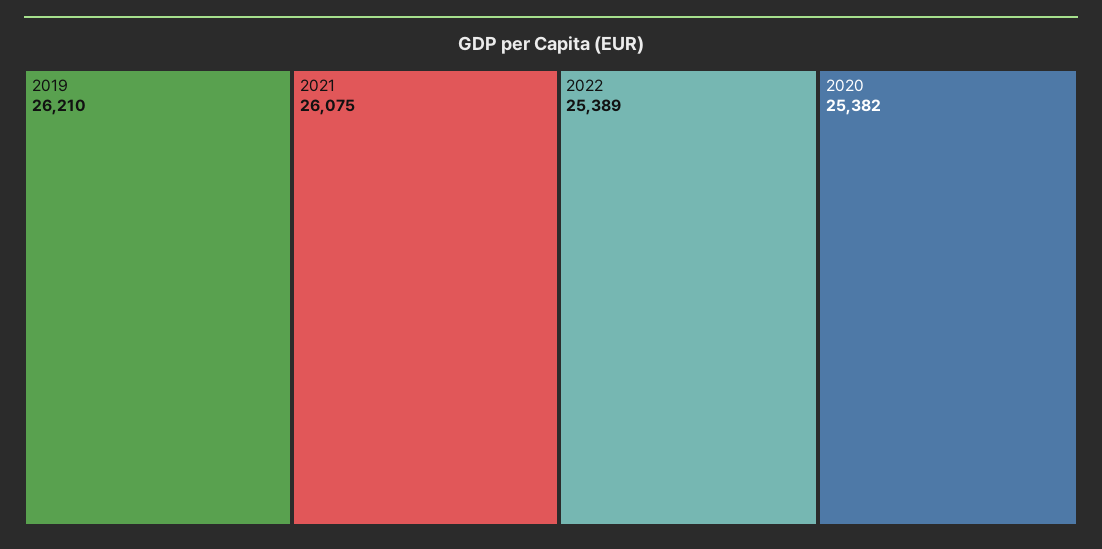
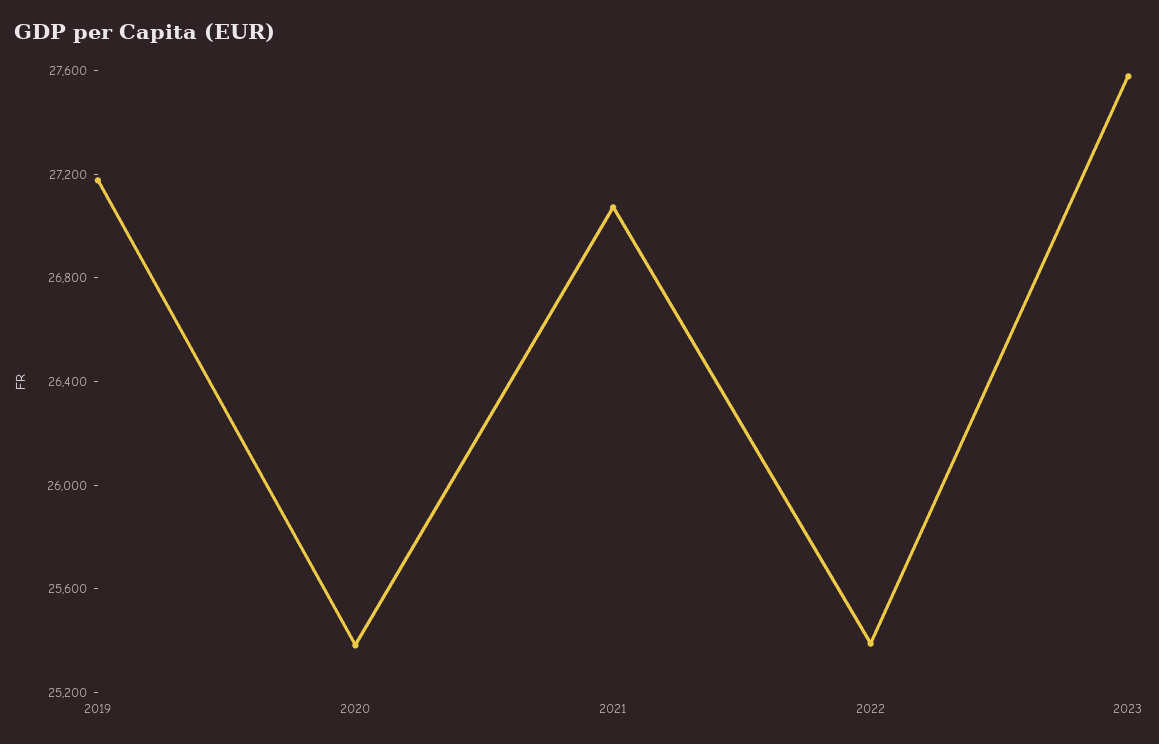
2019: 26210 -> 27200
2021: 26075 -> 27100
2023: none -> 27600

